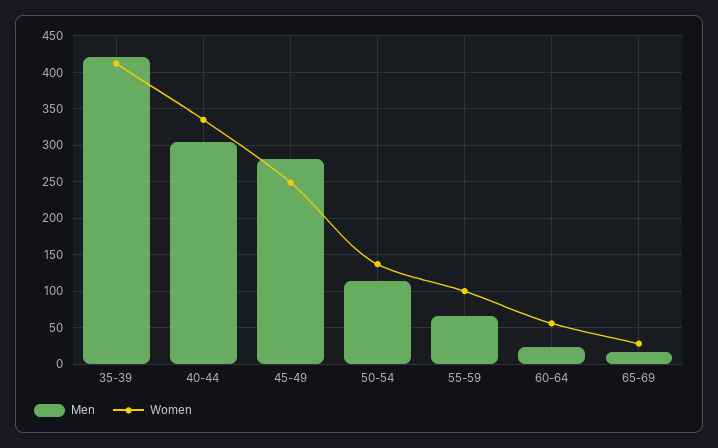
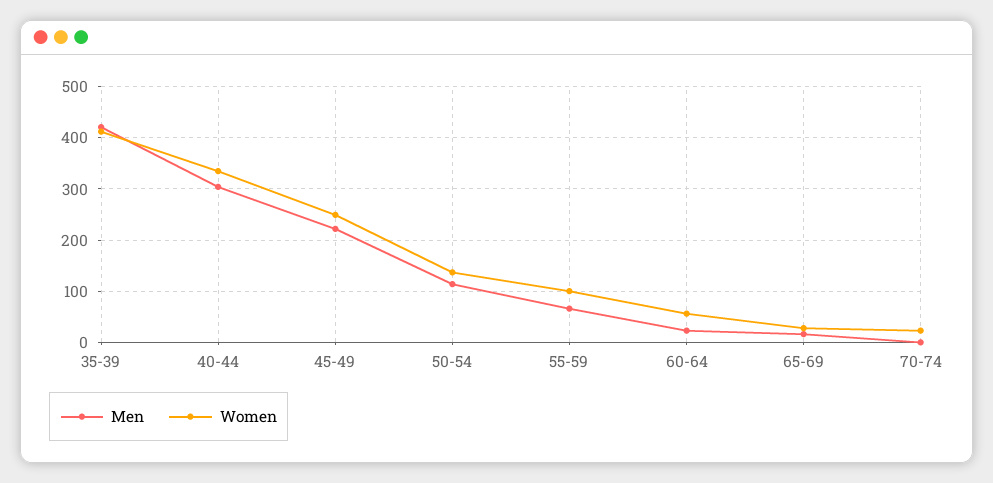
Men, 45-49: 280 -> 220
Men, 70-74: none -> 0
Women, 70-74: none -> 20

